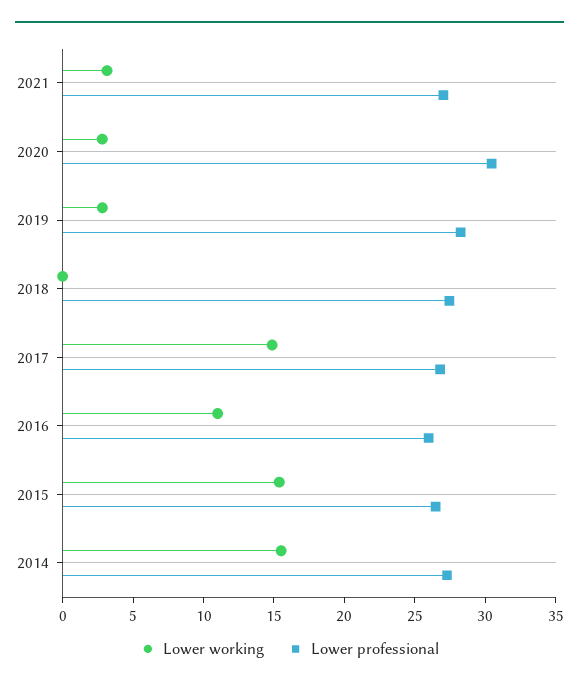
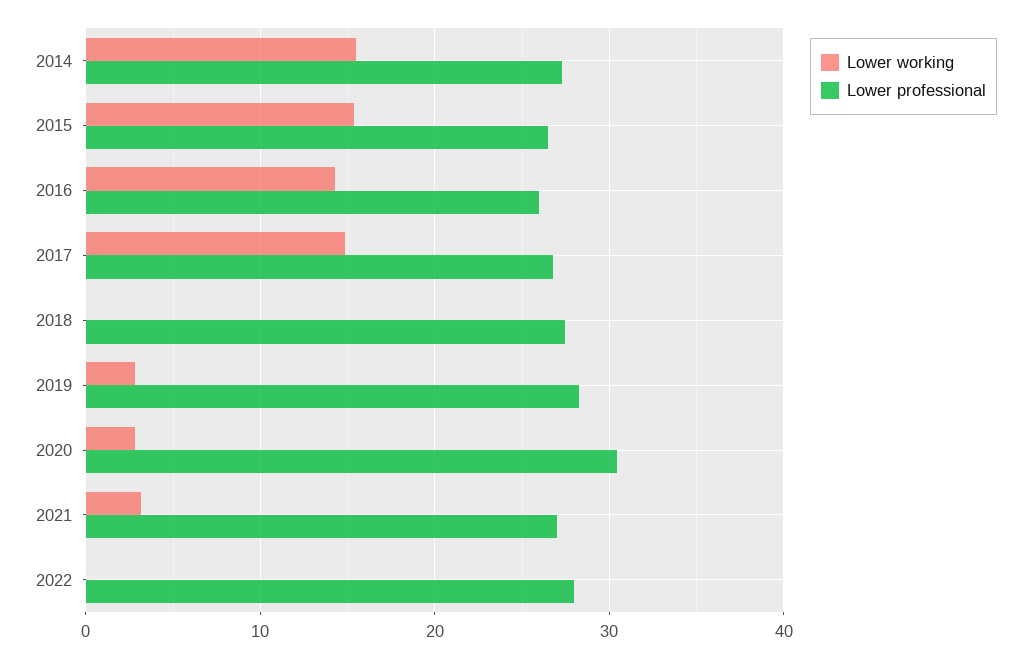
Lower working, 2016: 11 -> 14
Lower working, 2022: none -> 0
Lower professional, 2022: none -> 28

